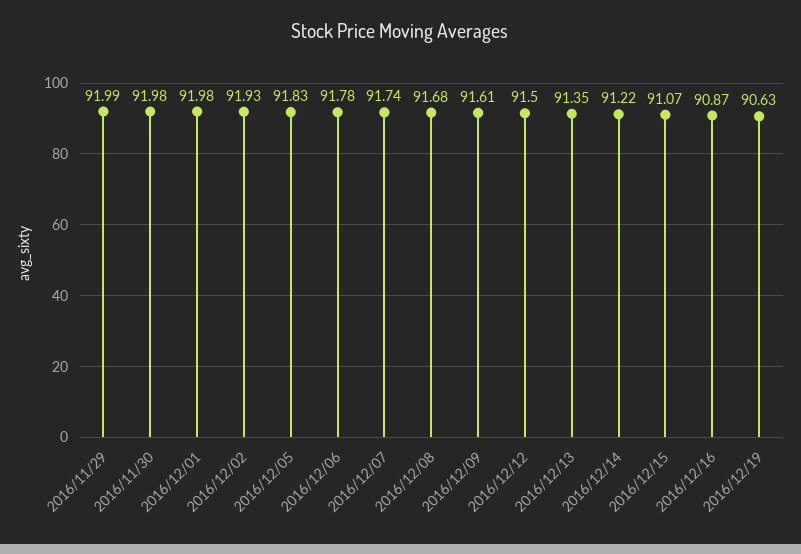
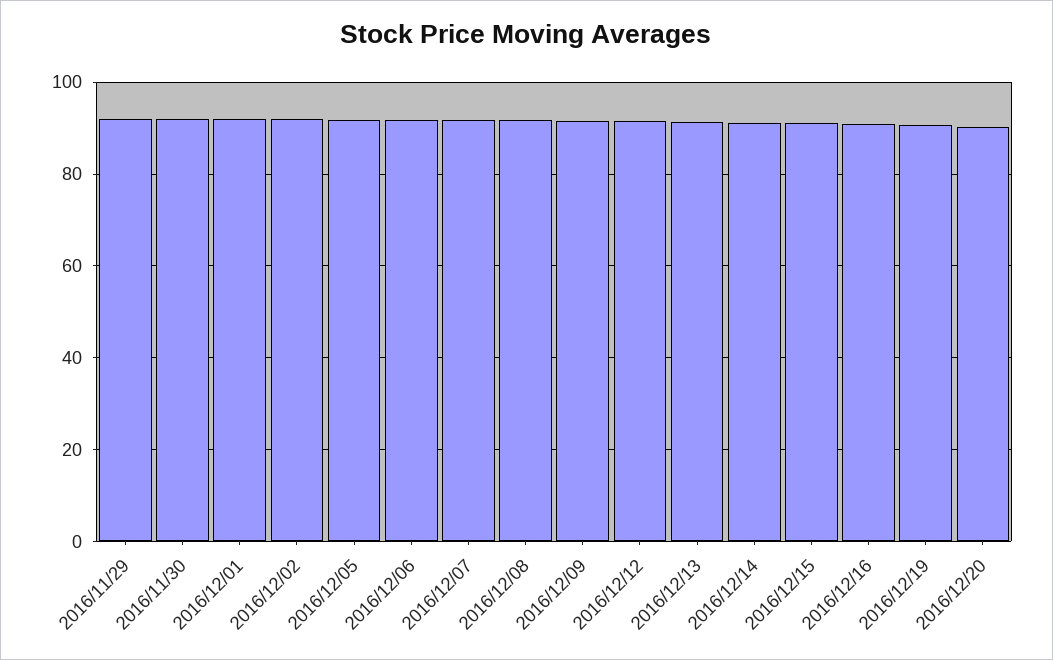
2016/12/20: none -> 90

